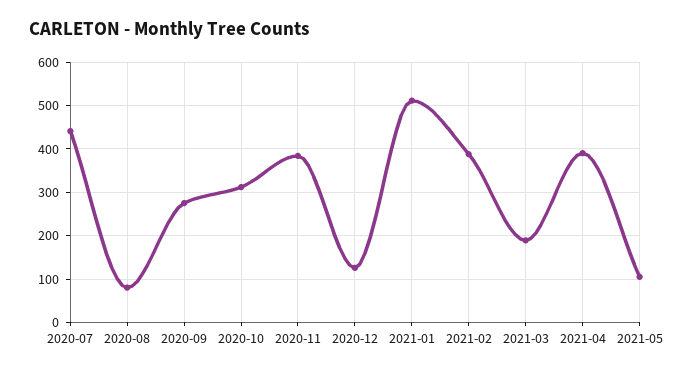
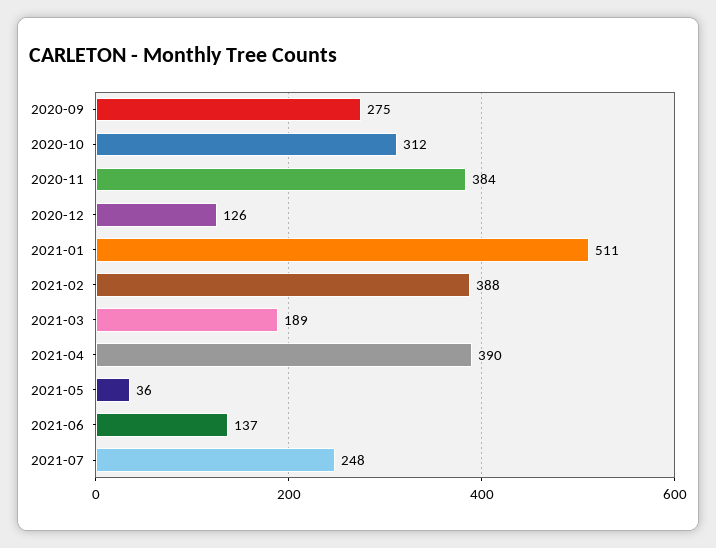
2020-07: 440 -> none
2020-08: 80 -> none
2021-05: 100 -> 36
2021-06: none -> 137
2021-07: none -> 248

